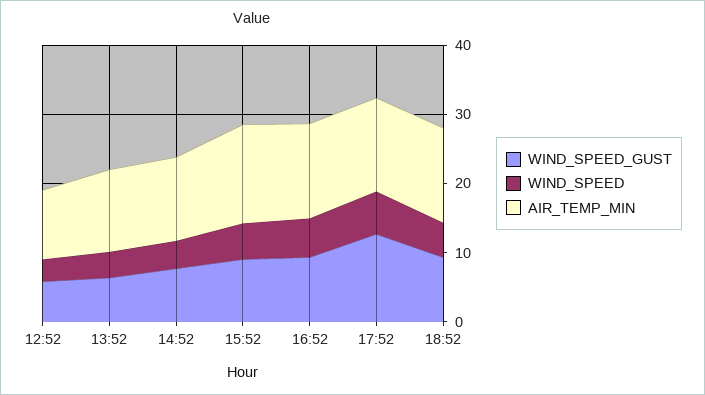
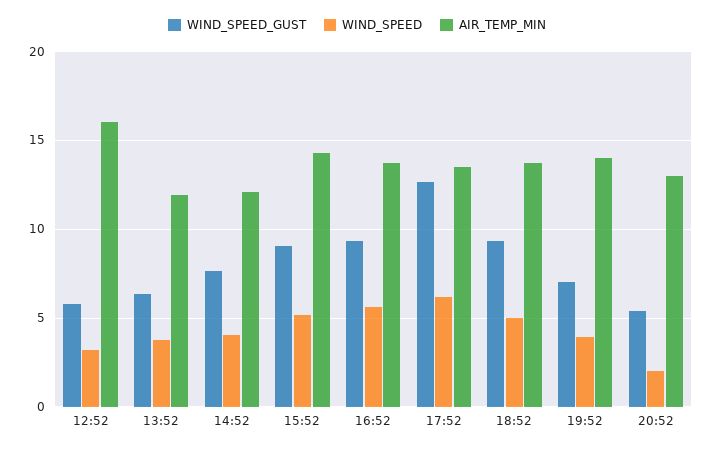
AIR_TEMP_MIN, 12:52: 10 -> 16
WIND_SPEED_GUST, 19:52: none -> 7
WIND_SPEED, 19:52: none -> 4
AIR_TEMP_MIN, 19:52: none -> 14
WIND_SPEED_GUST, 20:52: none -> 5.5
WIND_SPEED, 20:52: none -> 2
AIR_TEMP_MIN, 20:52: none -> 13

